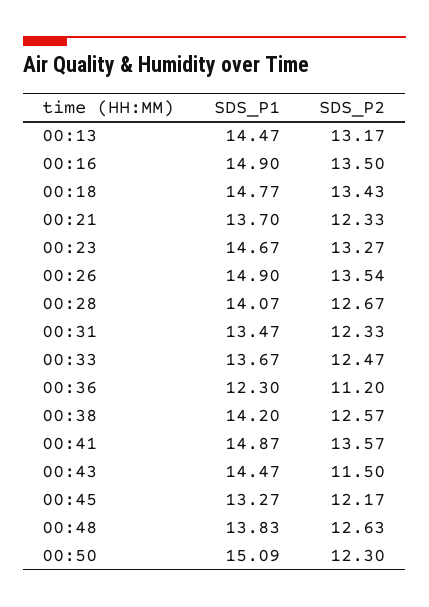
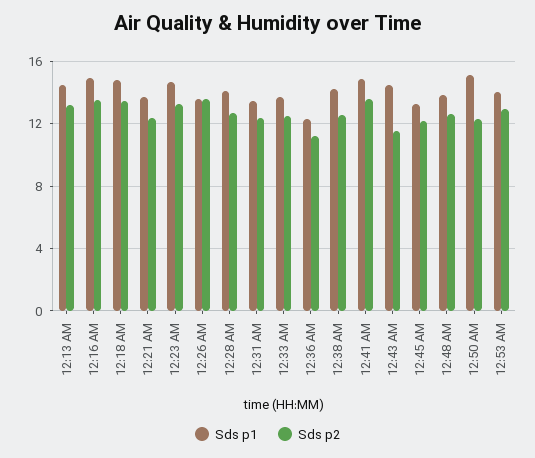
SDS_P1, 00:26: 14.9 -> 13.5
SDS_P1, 12:53 AM: none -> 14
SDS_P2, 12:53 AM: none -> 13

